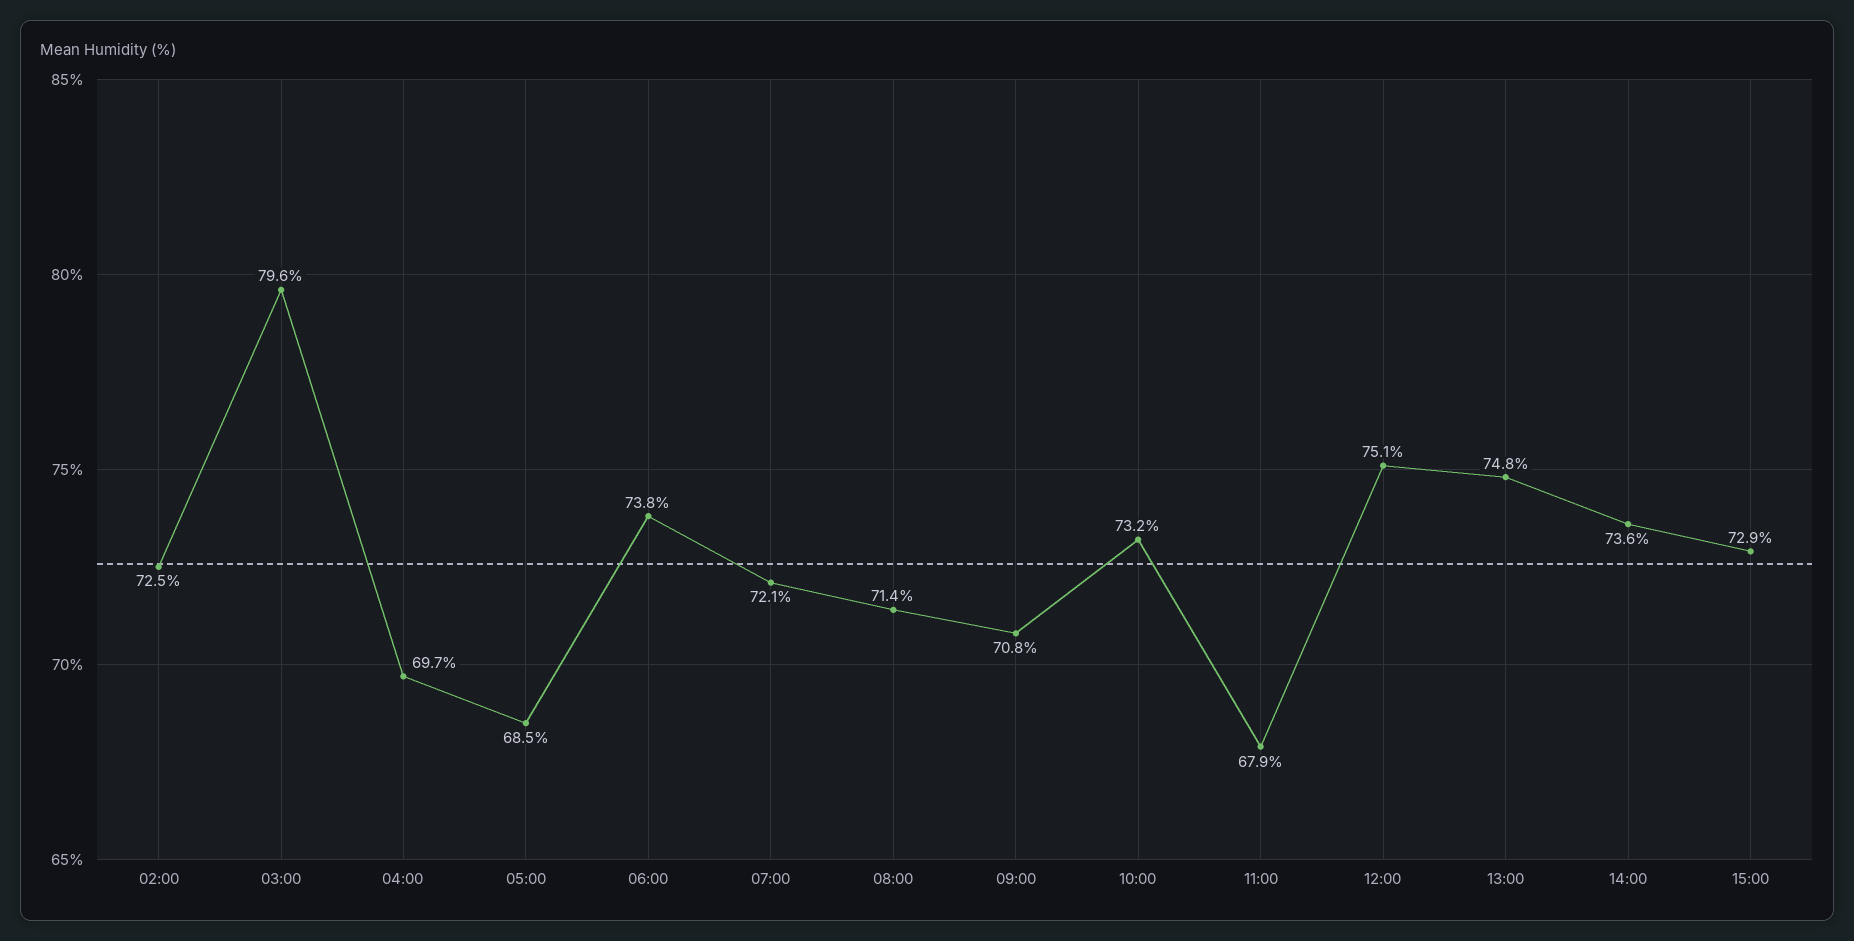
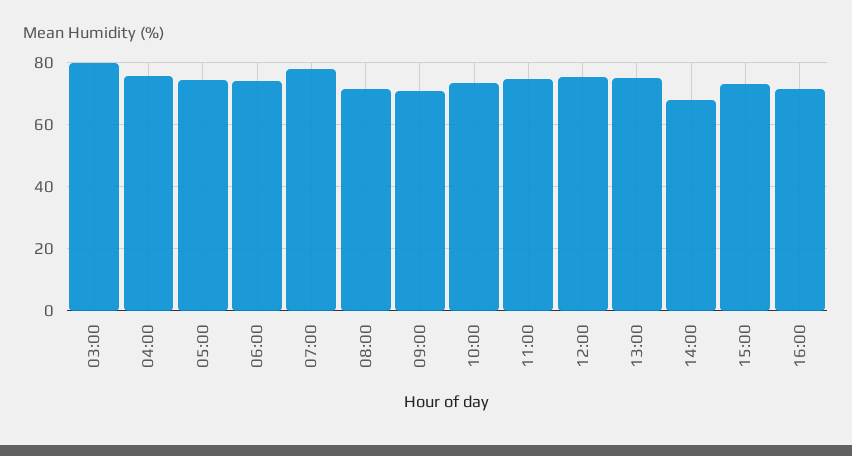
02:00: 72.5 -> none
04:00: 69.7 -> 76
05:00: 68.5 -> 74
07:00: 72.1 -> 78
11:00: 67.9 -> 74
14:00: 73.6 -> 68
16:00: none -> 72

